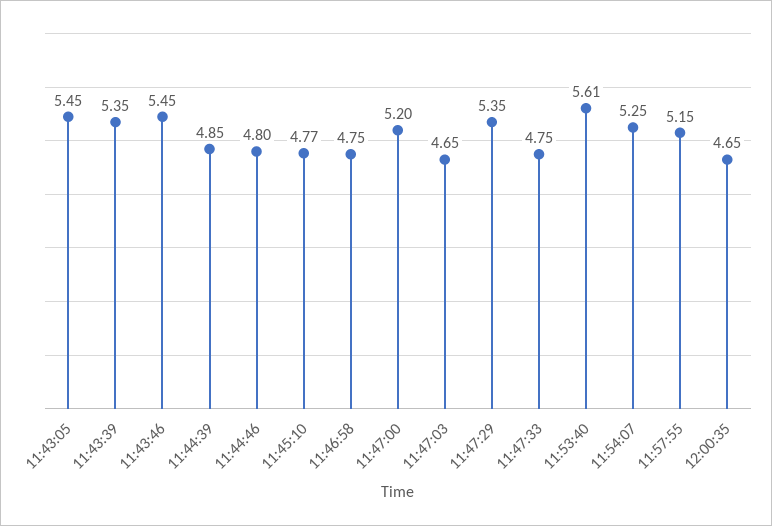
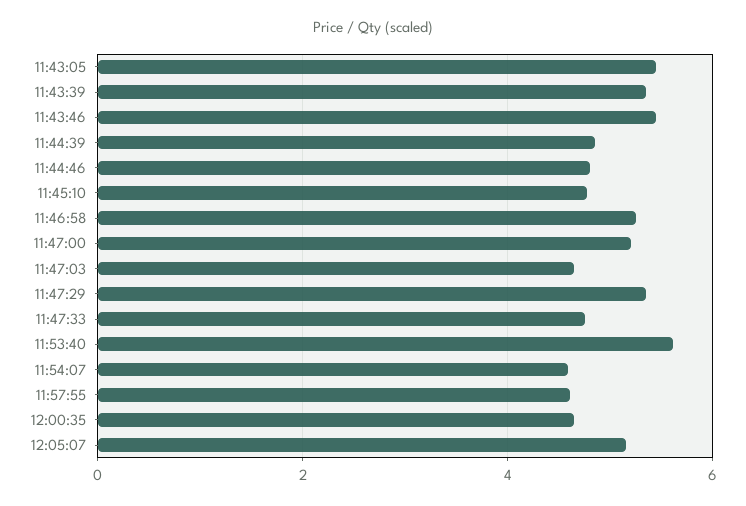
11:46:58: 4.75 -> 5.2
11:54:07: 5.25 -> 4.6
11:57:55: 5.15 -> 4.6
12:05:07: none -> 5.2

